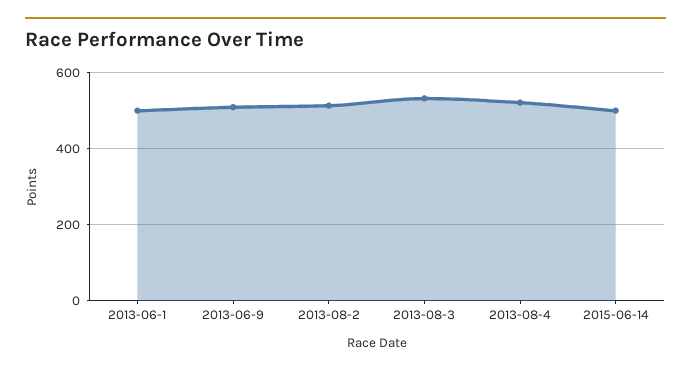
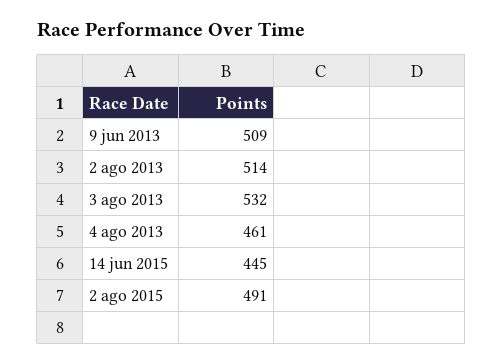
2013-06-1: 500 -> none
2013-08-4: 520 -> 461
2015-06-14: 500 -> 445
2 ago 2015: none -> 491

